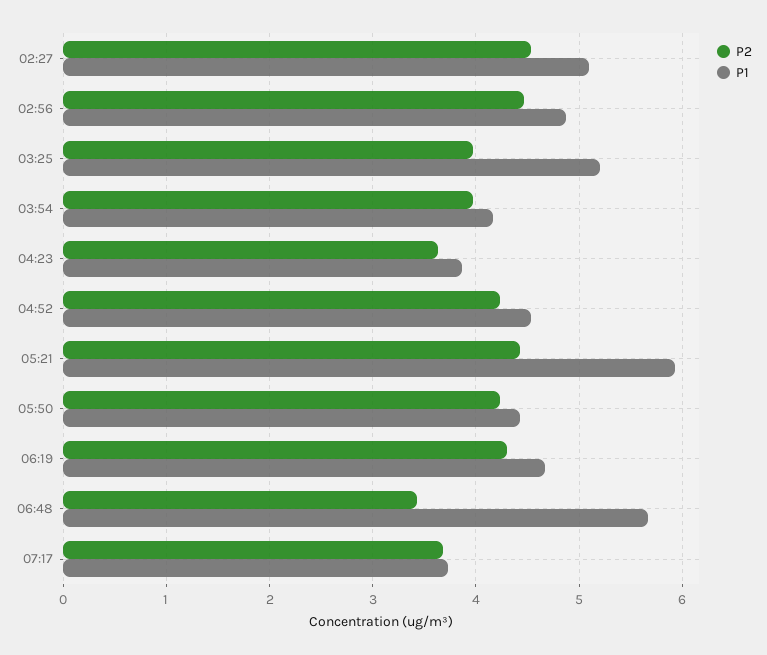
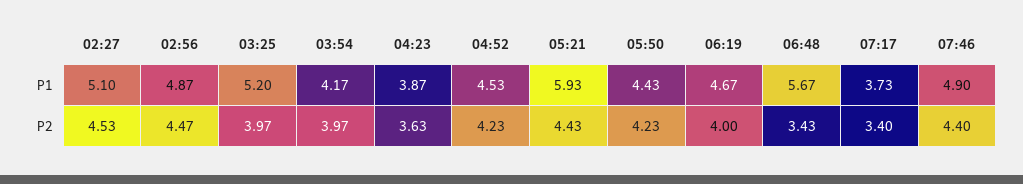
P2, 06:19: 4.3 -> 4
P2, 07:17: 3.7 -> 3.4
P1, 07:46: none -> 4.9
P2, 07:46: none -> 4.4

